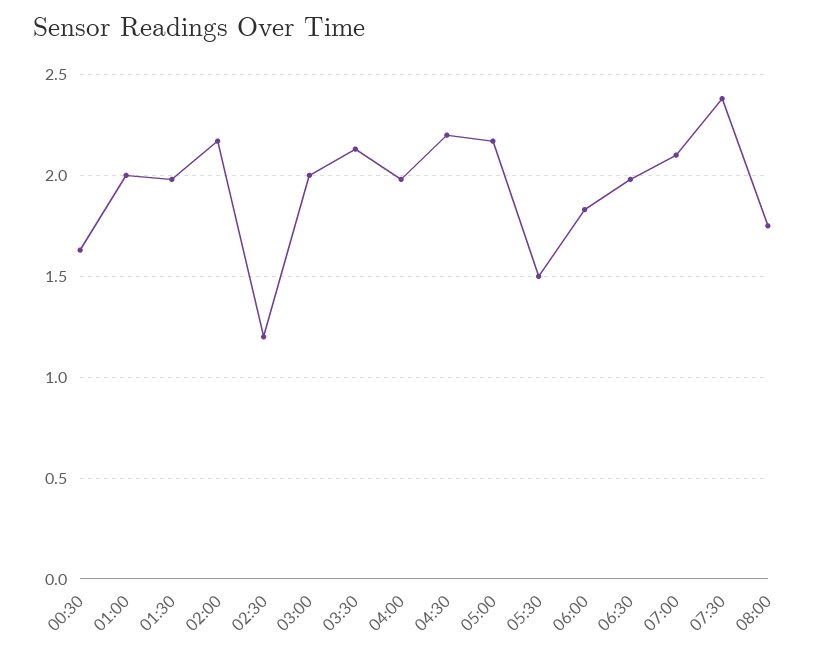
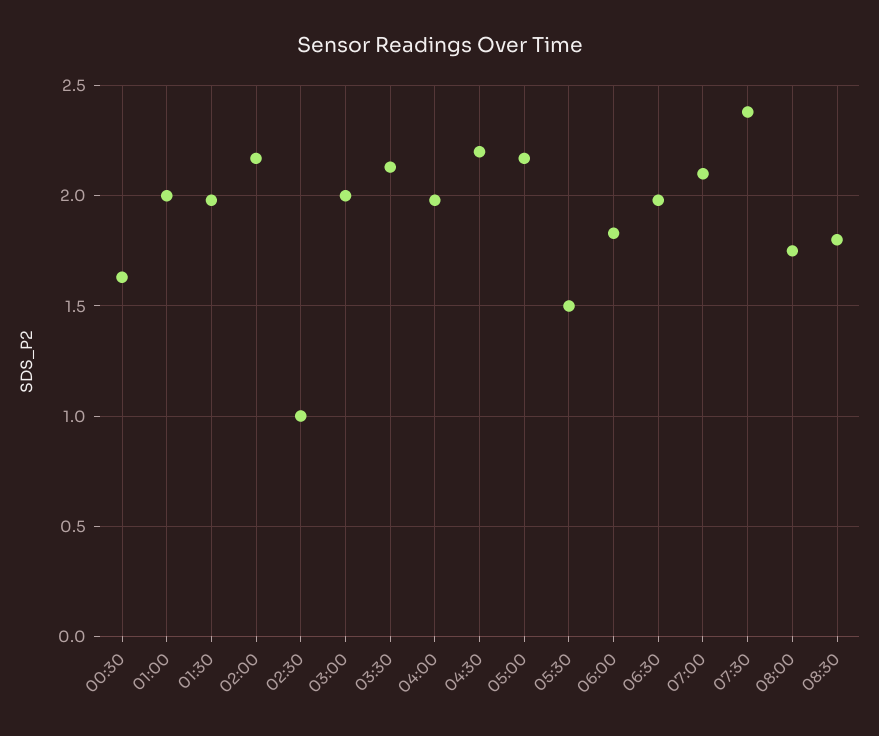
02:30: 1.2 -> 1
08:30: none -> 1.8

